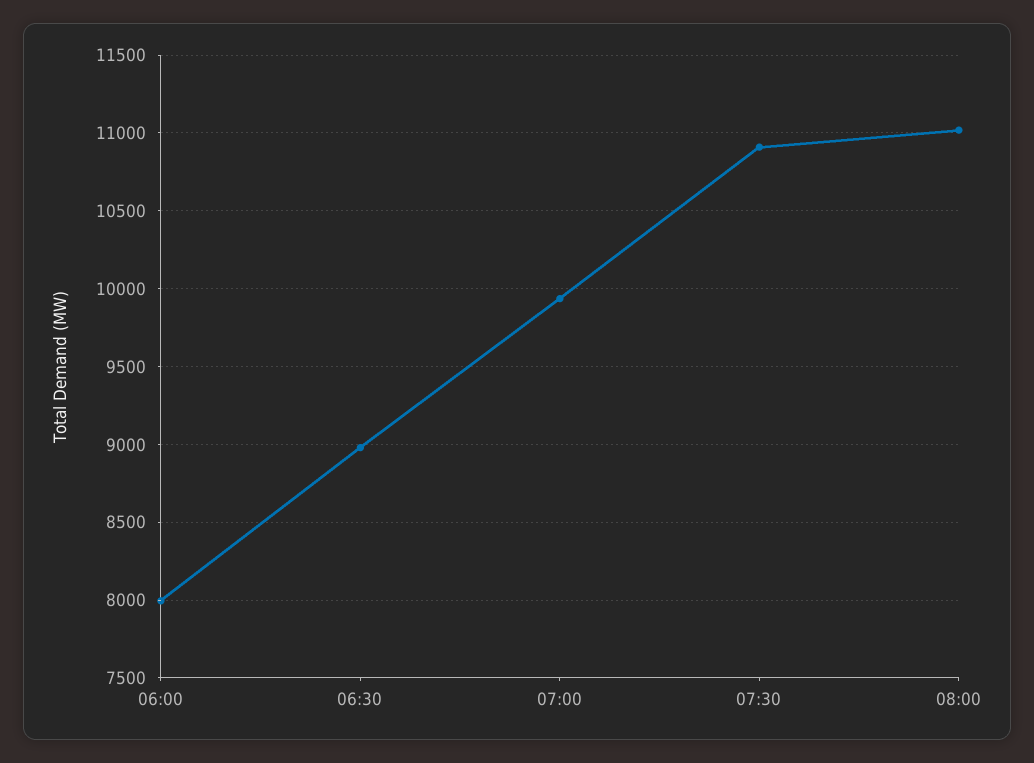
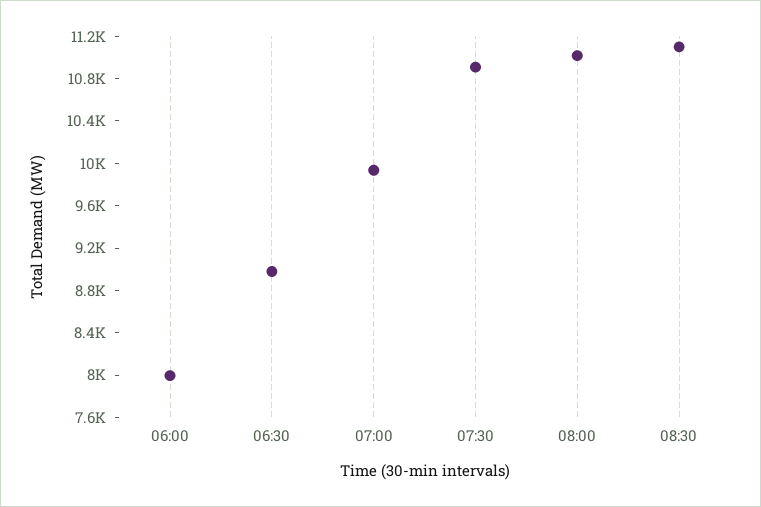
08:30: none -> 11100

